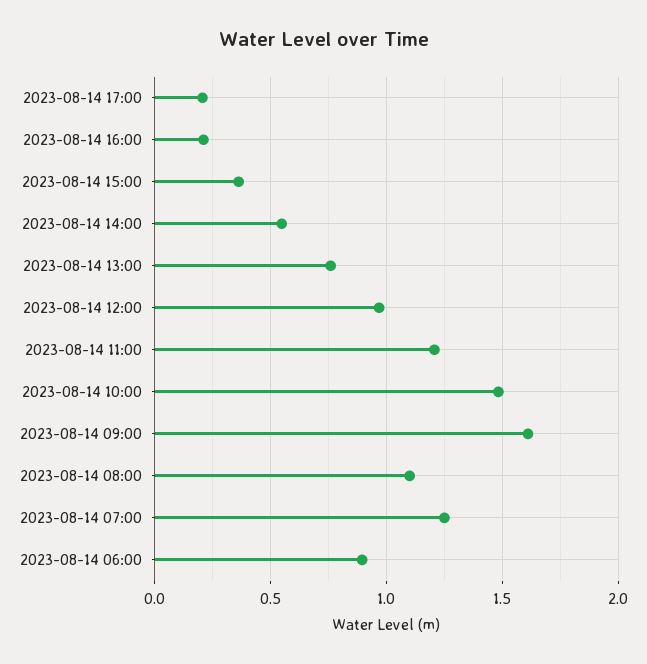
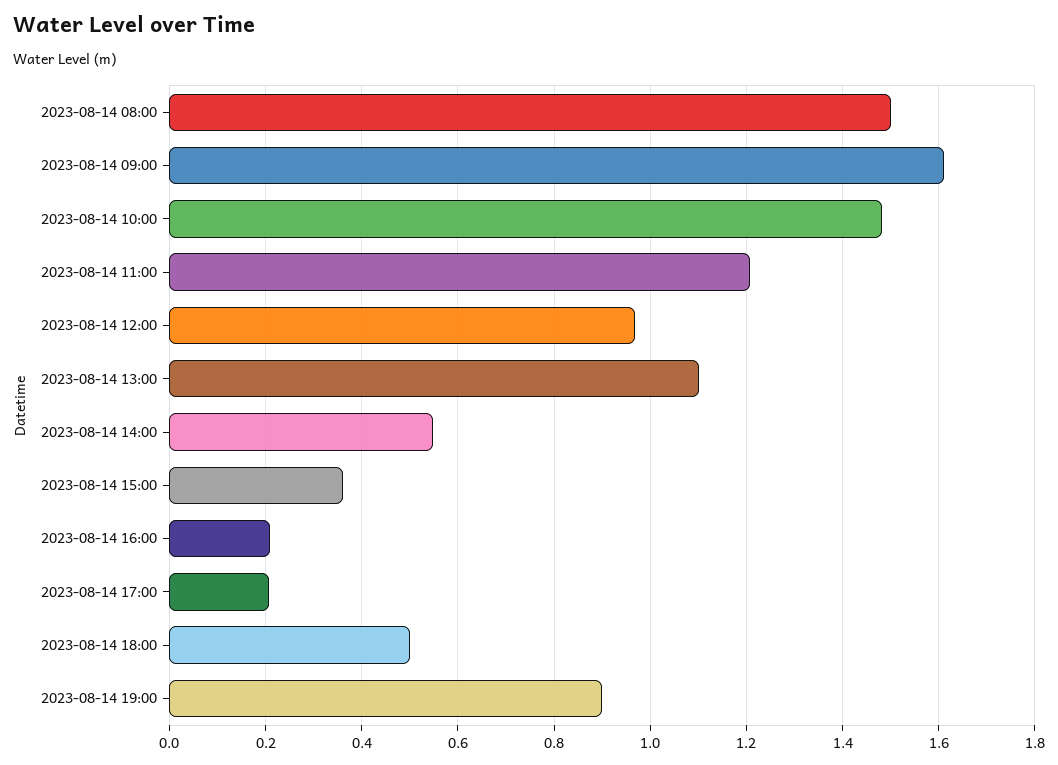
2023-08-14 13:00: 0.75 -> 1.1
2023-08-14 08:00: 1.1 -> 1.5
2023-08-14 07:00: 1.25 -> none
2023-08-14 06:00: 0.9 -> none
2023-08-14 18:00: none -> 0.5
2023-08-14 19:00: none -> 0.9

